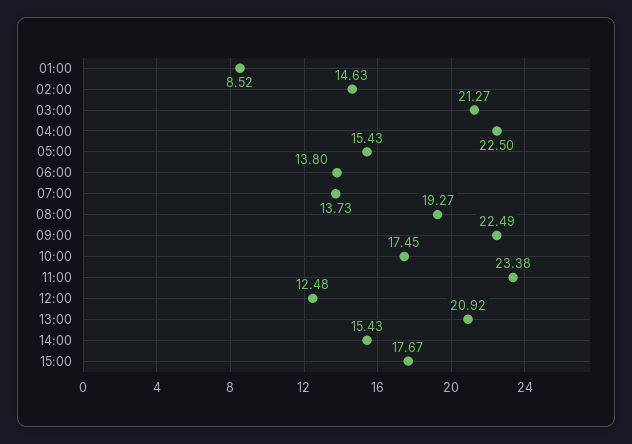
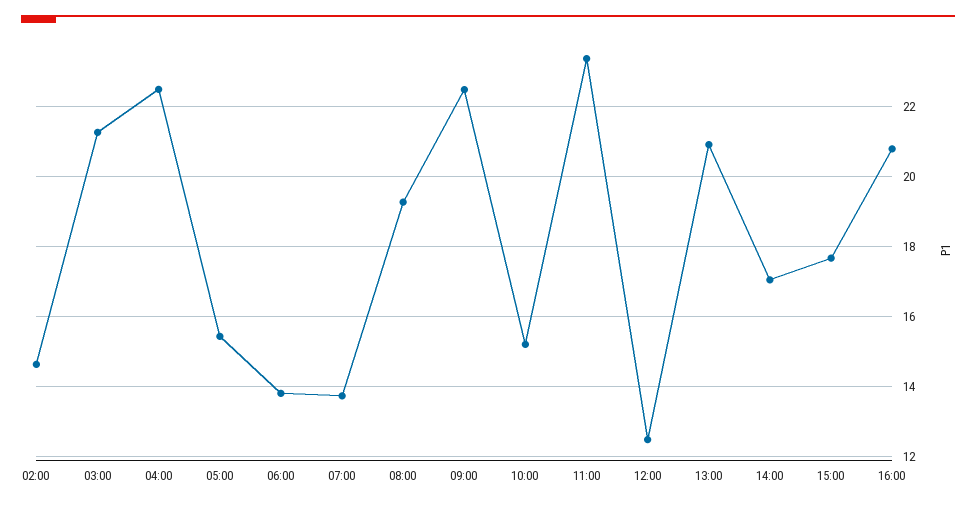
01:00: 8.52 -> none
10:00: 17.45 -> 15.2
14:00: 15.43 -> 17
16:00: none -> 20.8

